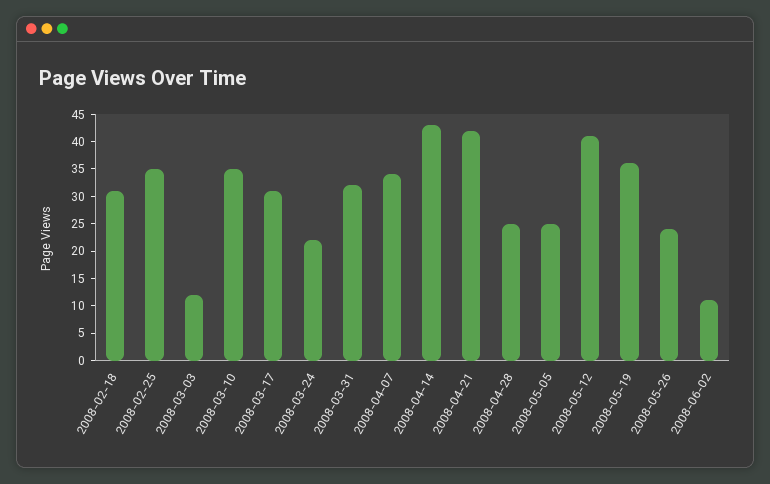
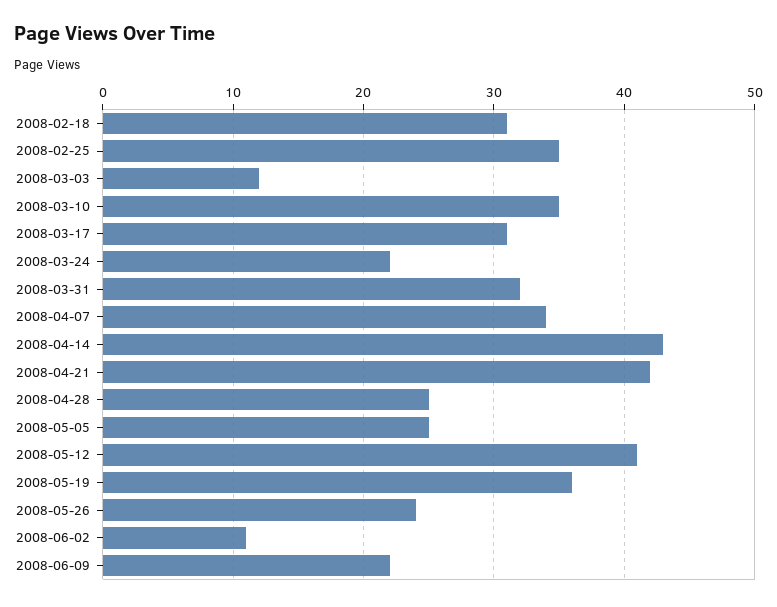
2008-06-09: none -> 22

